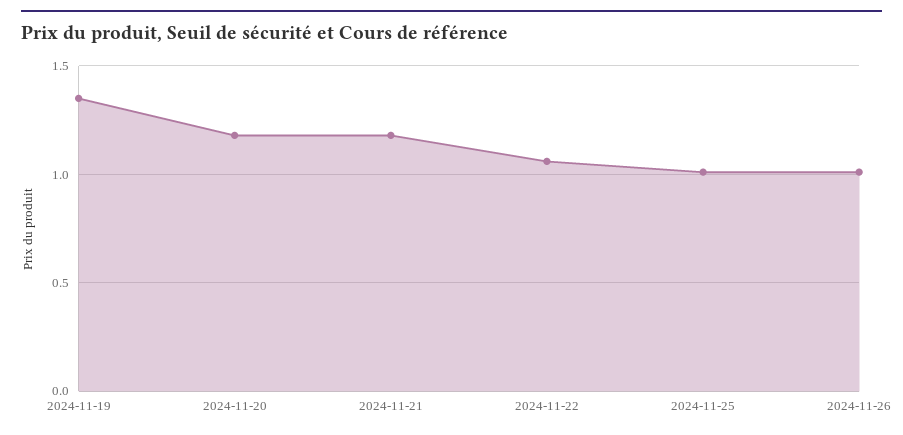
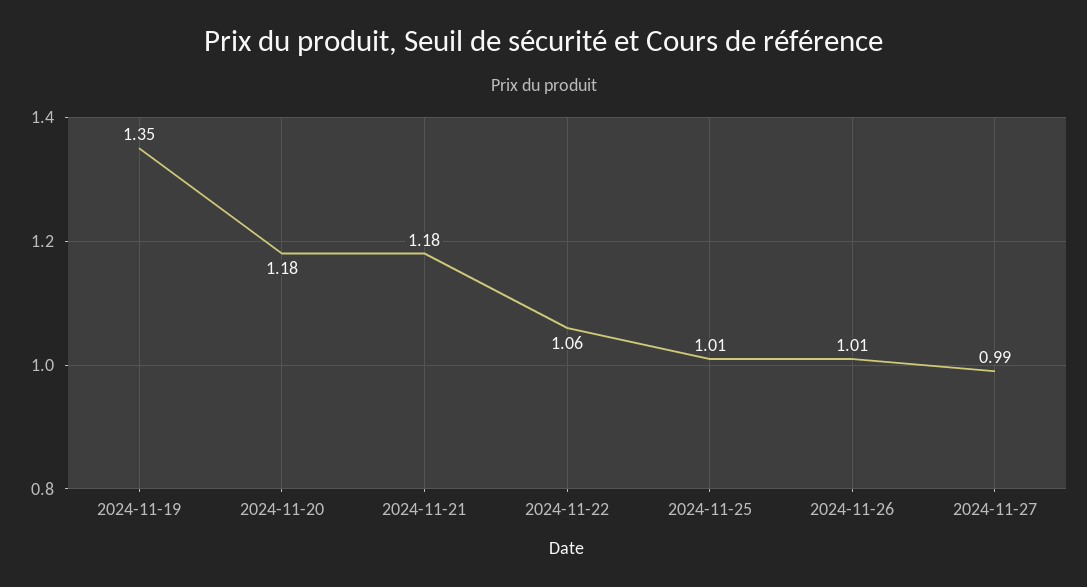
2024-11-27: none -> 0.99

